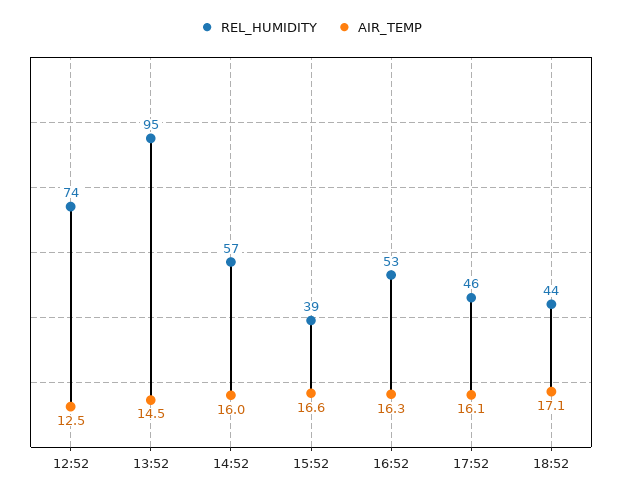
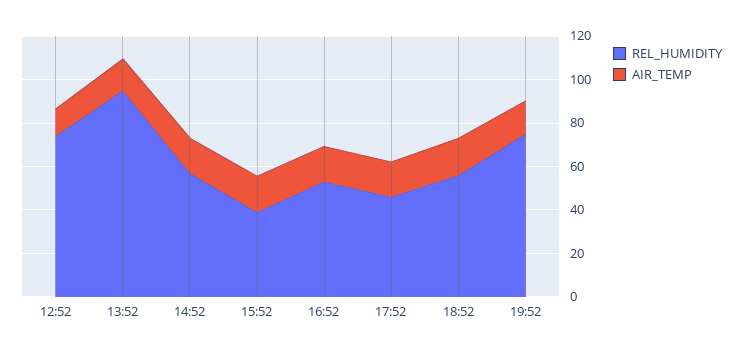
REL_HUMIDITY, 18:52: 44 -> 55
REL_HUMIDITY, 19:52: none -> 75
AIR_TEMP, 19:52: none -> 15

